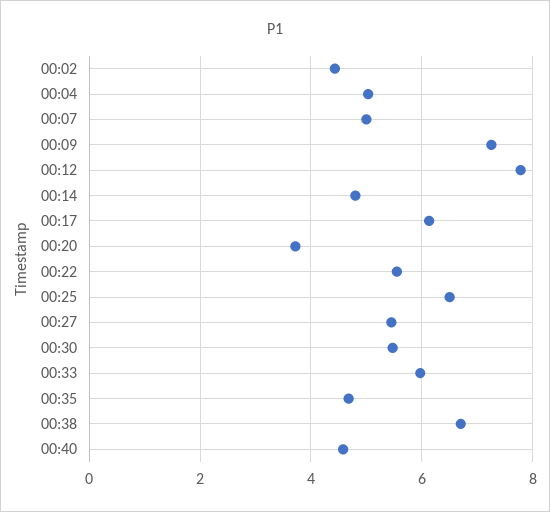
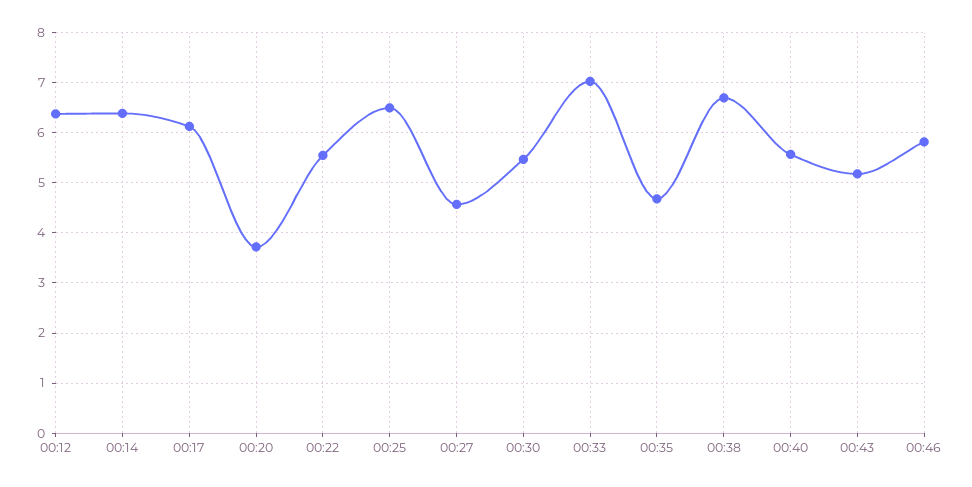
00:02: 4.4 -> none
00:04: 5 -> none
00:07: 5 -> none
00:09: 7.2 -> none
00:12: 7.8 -> 6.4
00:14: 4.8 -> 6.4
00:27: 5.4 -> 4.6
00:33: 6 -> 7
00:40: 4.6 -> 5.6
00:43: none -> 5.2
00:46: none -> 5.8

